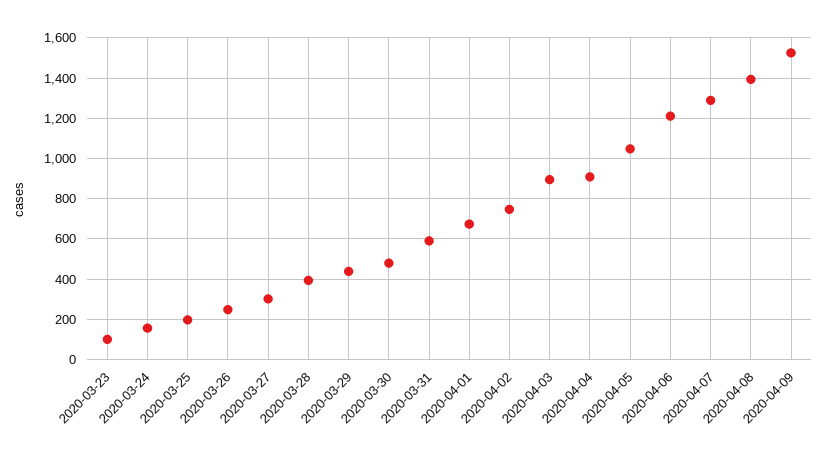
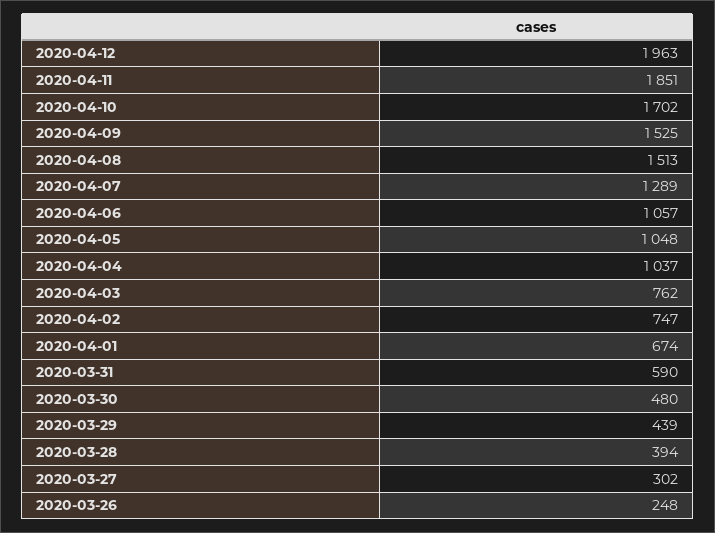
2020-03-23: 100 -> none
2020-03-24: 150 -> none
2020-03-25: 200 -> none
2020-04-03: 900 -> 762
2020-04-04: 900 -> 1037
2020-04-06: 1200 -> 1057
2020-04-08: 1400 -> 1513
2020-04-12: none -> 1963
2020-04-11: none -> 1851
2020-04-10: none -> 1702

